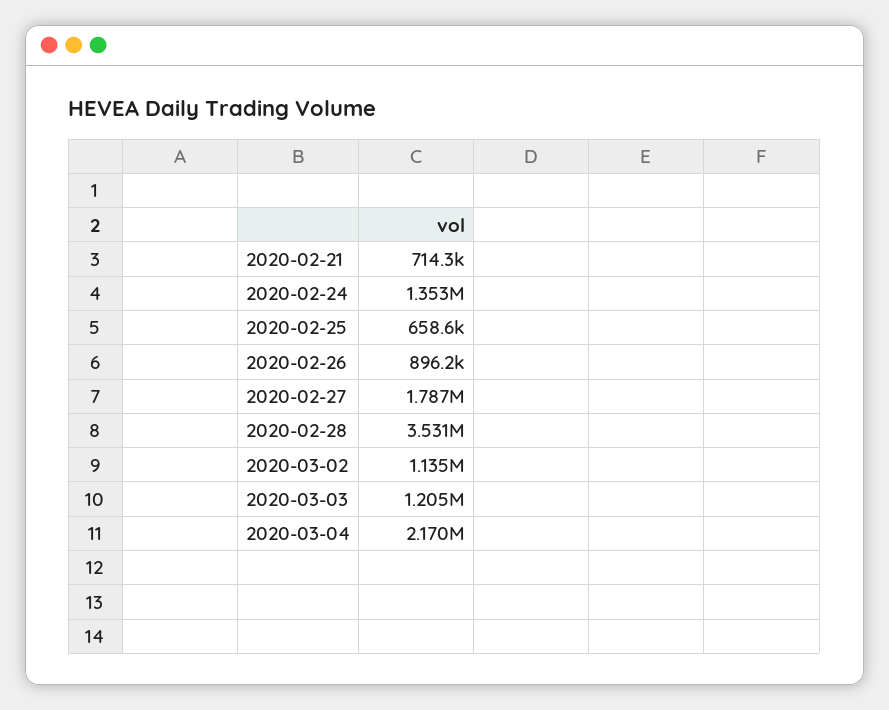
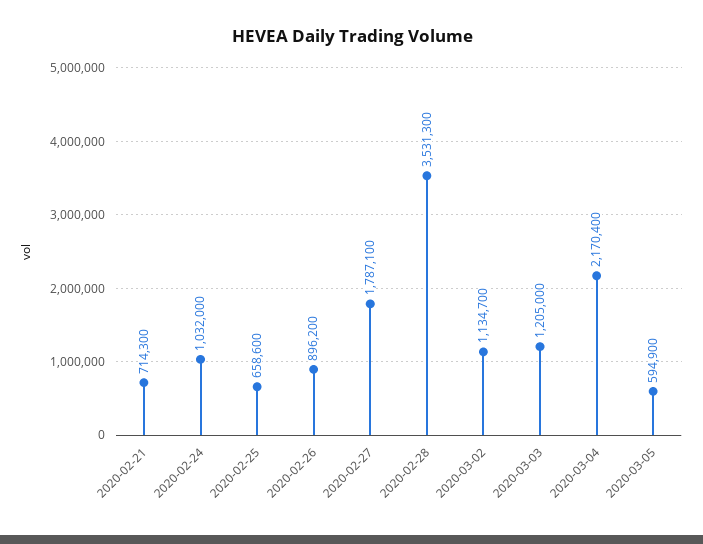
2020-02-24: 1353000 -> 1032000
2020-03-05: none -> 594900

